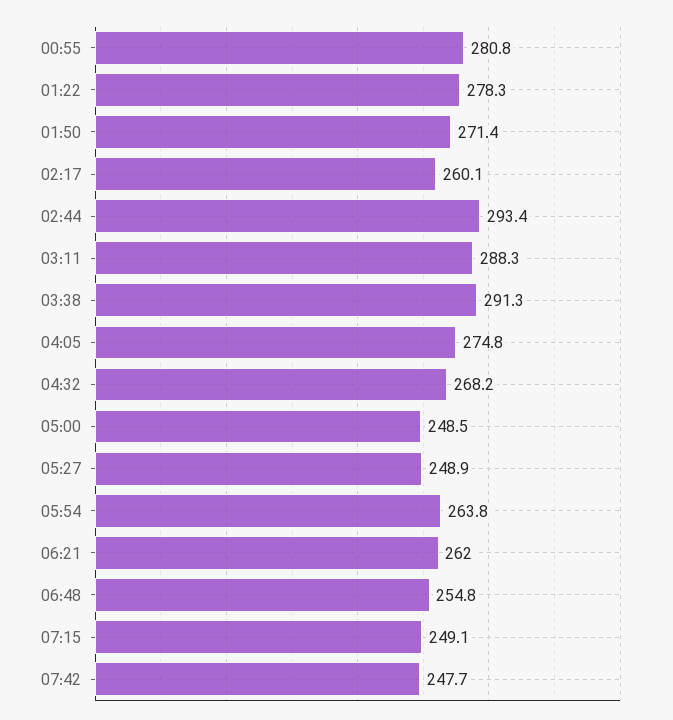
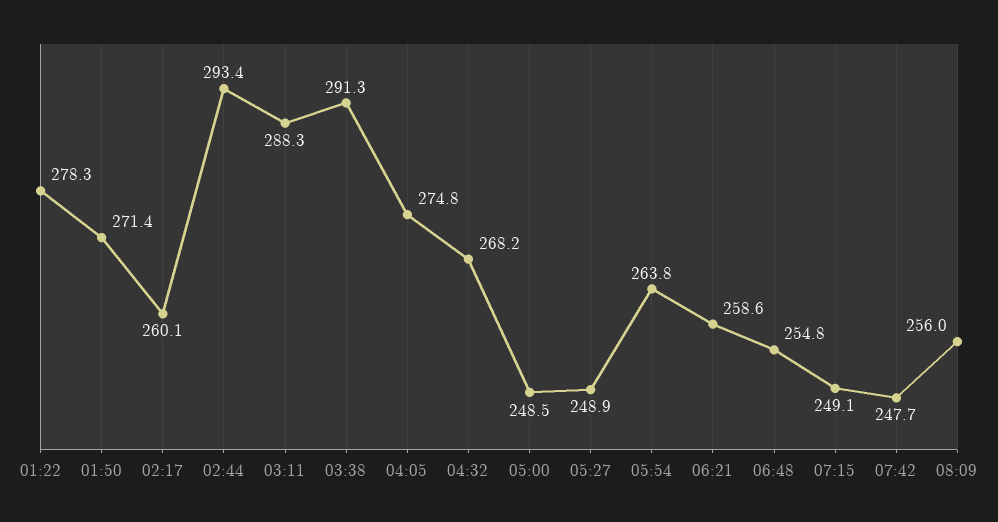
00:55: 280.8 -> none
06:21: 262 -> 258.6
08:09: none -> 256

